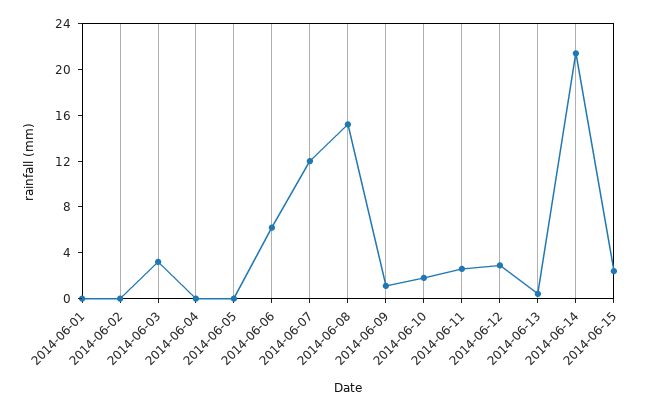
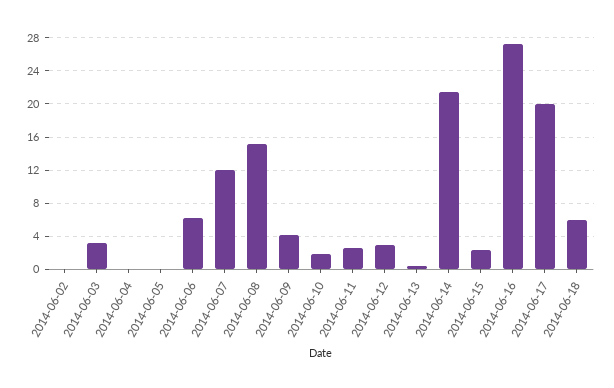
2014-06-01: 0 -> none
2014-06-09: 1 -> 4
2014-06-16: none -> 27
2014-06-17: none -> 20
2014-06-18: none -> 6

